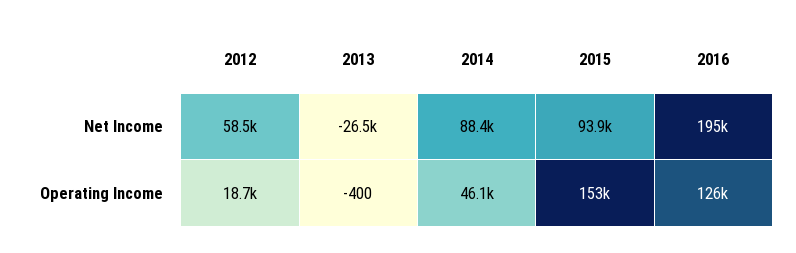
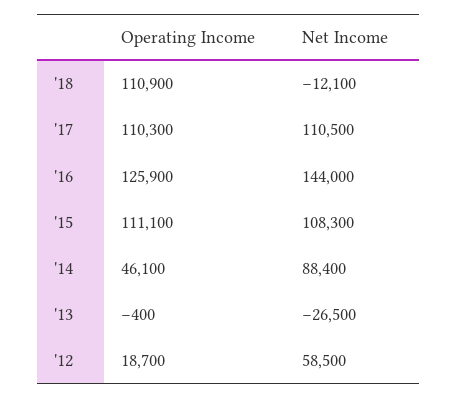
2015, Net Income: 93900 -> 108300
2016, Net Income: 195000 -> 144000
2015, Operating Income: 153000 -> 111100
'18, Operating Income: none -> 110900
'18, Net Income: none -> -12100
'17, Operating Income: none -> 110300
'17, Net Income: none -> 110500

